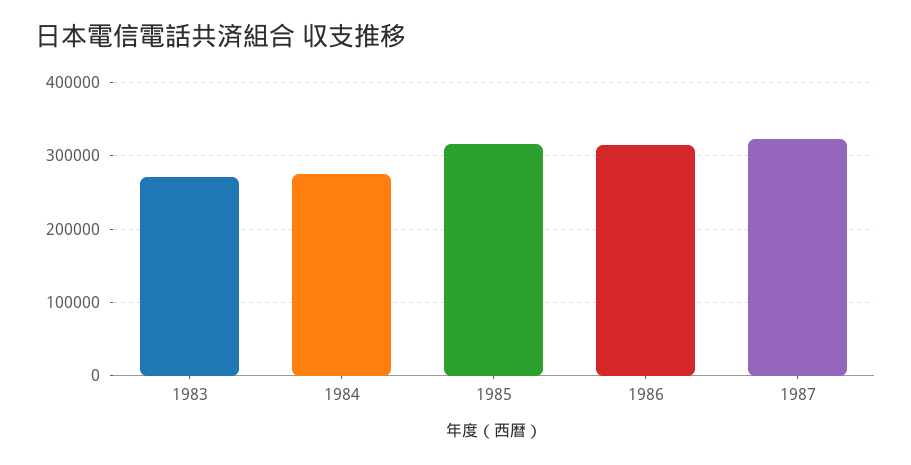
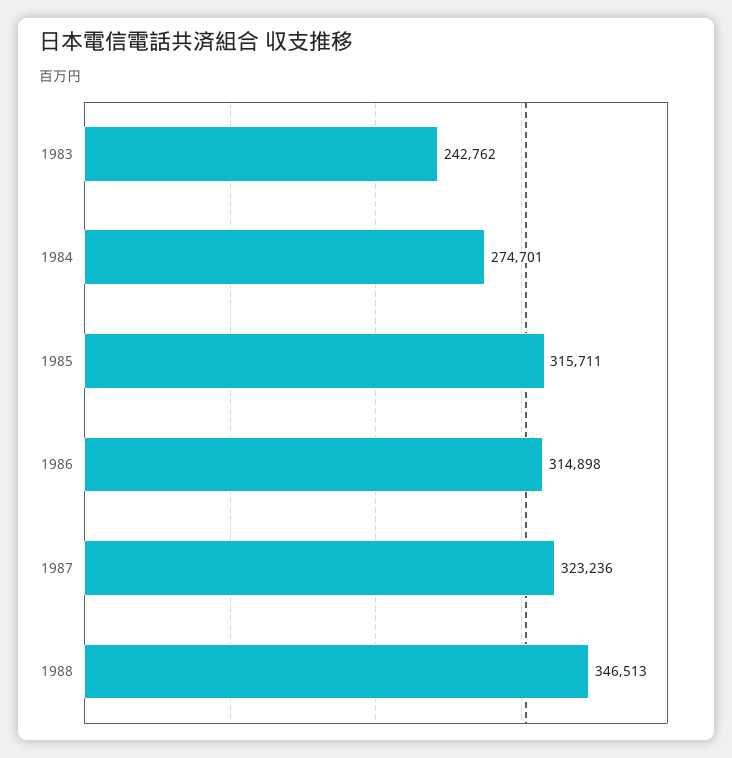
1983: 270000 -> 242762
1988: none -> 346513

